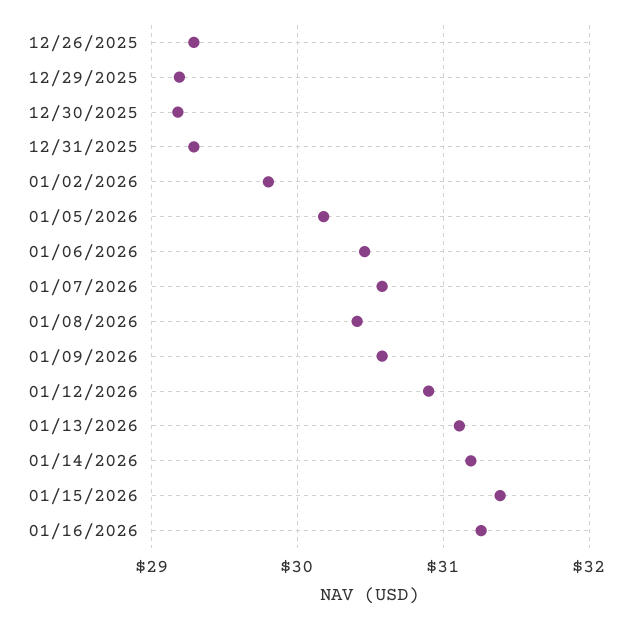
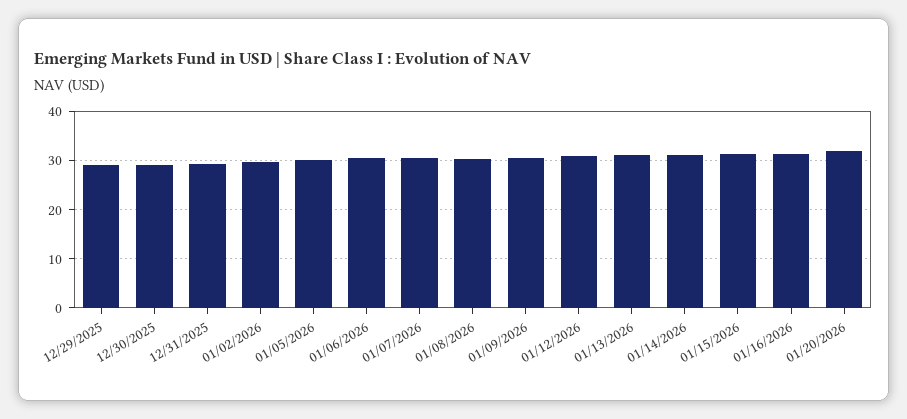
12/26/2025: 29.3 -> none
01/20/2026: none -> 32

